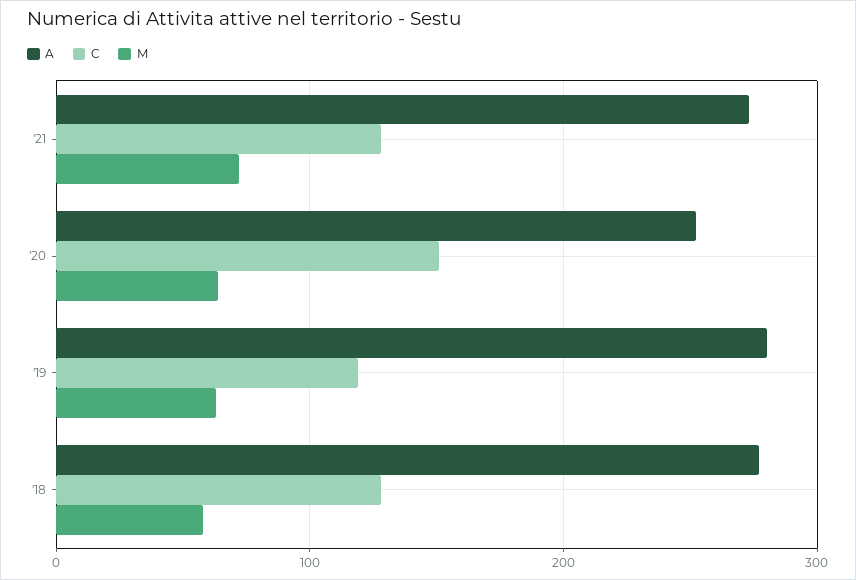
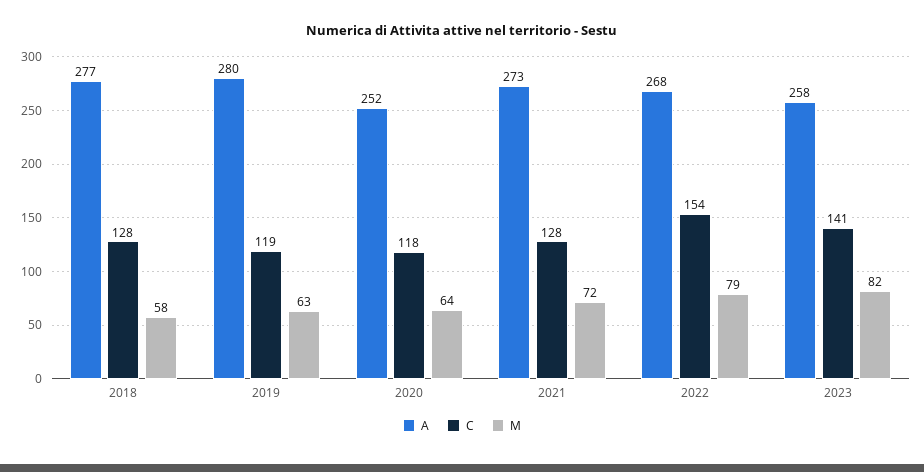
C, '20: 150 -> 118
A, 2022: none -> 268
C, 2022: none -> 154
M, 2022: none -> 79
A, 2023: none -> 258
C, 2023: none -> 141
M, 2023: none -> 82

